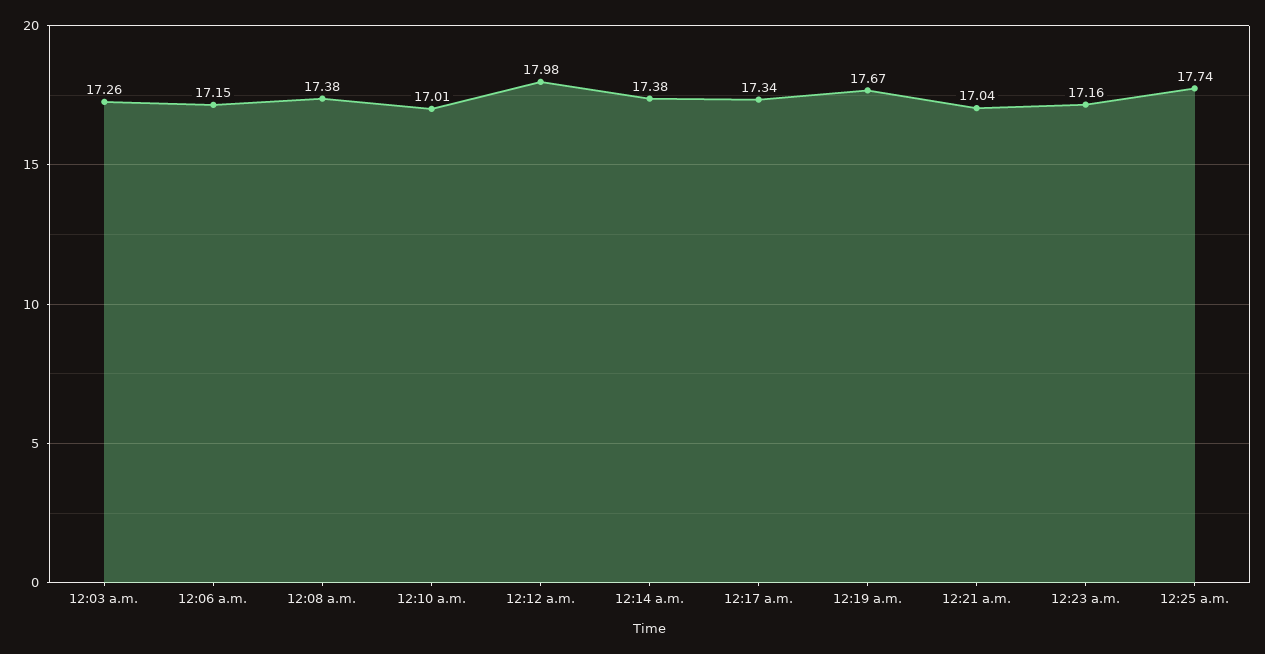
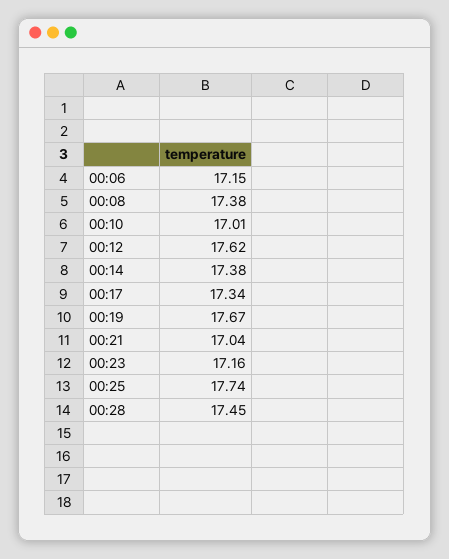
12:03 a.m.: 17.26 -> none
12:12 a.m.: 17.98 -> 17.62
00:28: none -> 17.45

